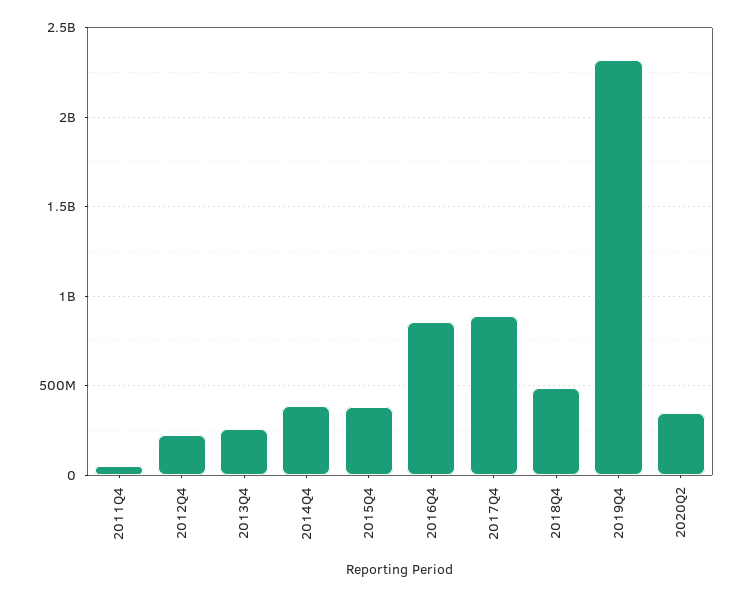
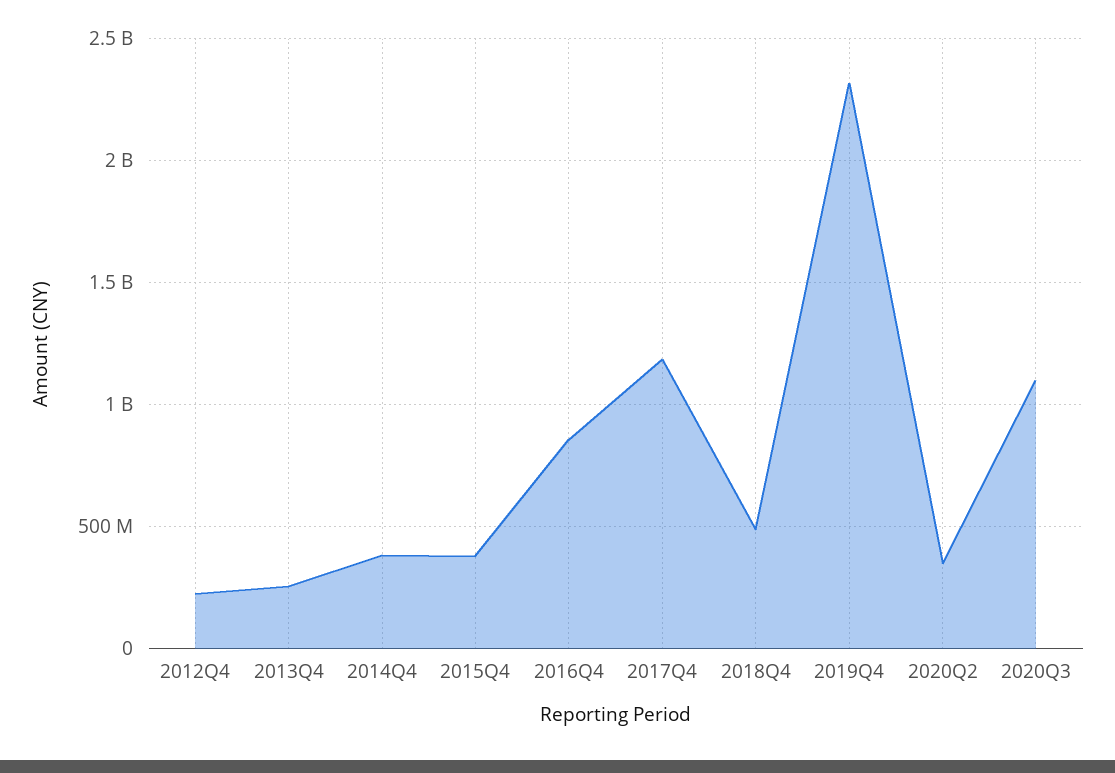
2011Q4: 50000000 -> none
2017Q4: 900000000 -> 1200000000
2020Q3: none -> 1100000000

